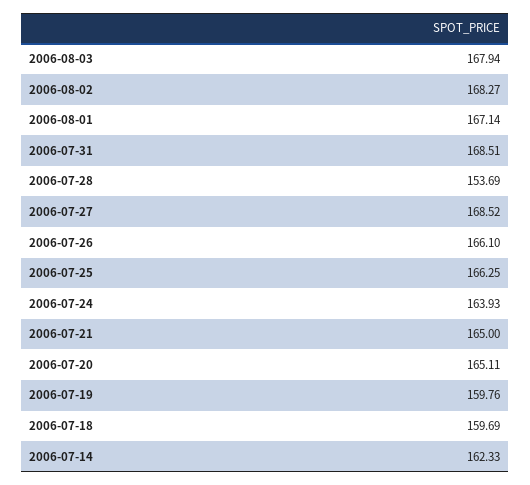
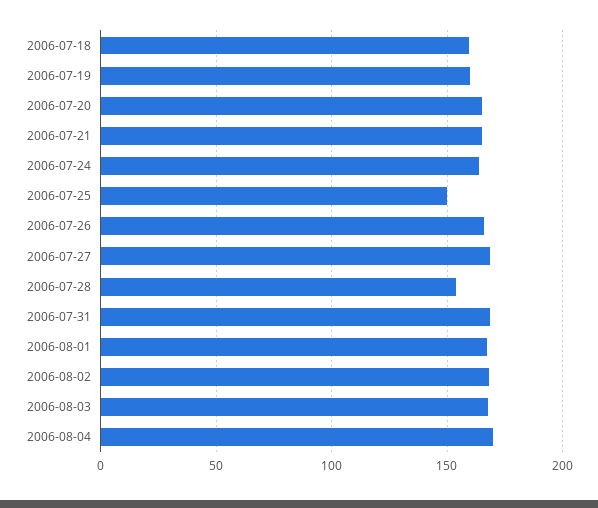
2006-07-25: 166.25 -> 150
2006-07-14: 162.33 -> none
2006-08-04: none -> 170

